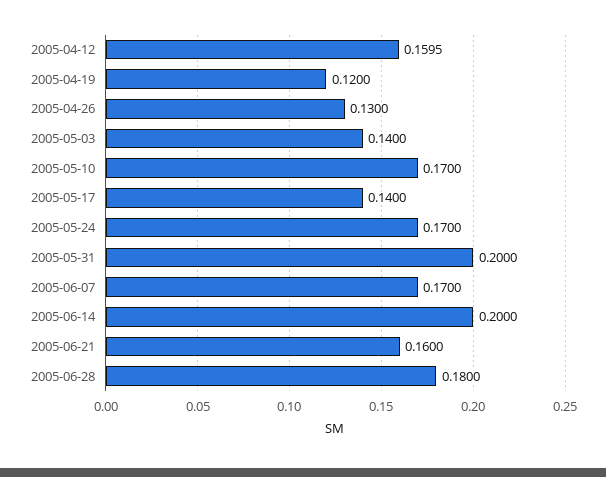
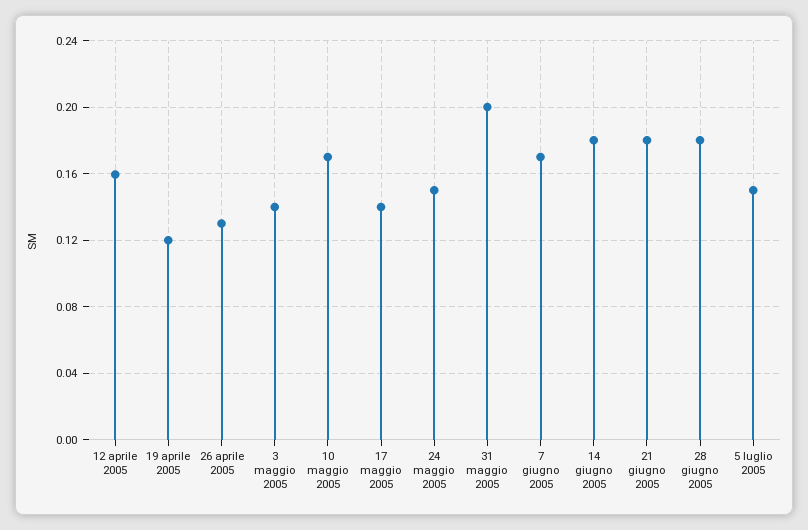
2005-05-24: 0.17 -> 0.15
2005-06-14: 0.2 -> 0.18
2005-06-21: 0.16 -> 0.18
5 luglio 2005: none -> 0.15

